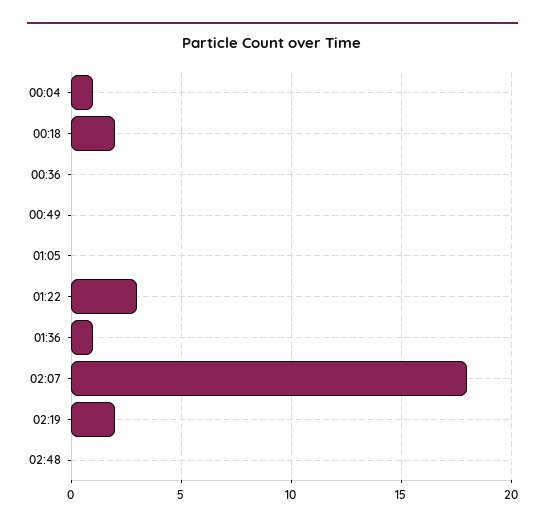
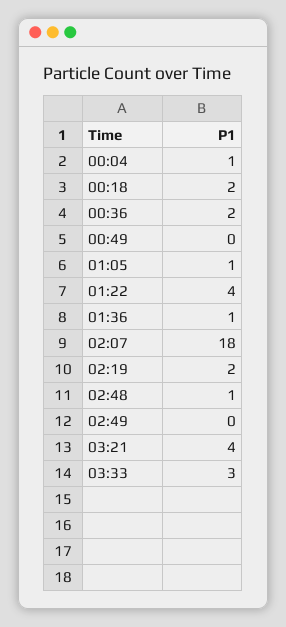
00:36: 0 -> 2
01:05: 0 -> 1
01:22: 3 -> 4
02:48: 0 -> 1
02:49: none -> 0
03:21: none -> 4
03:33: none -> 3

